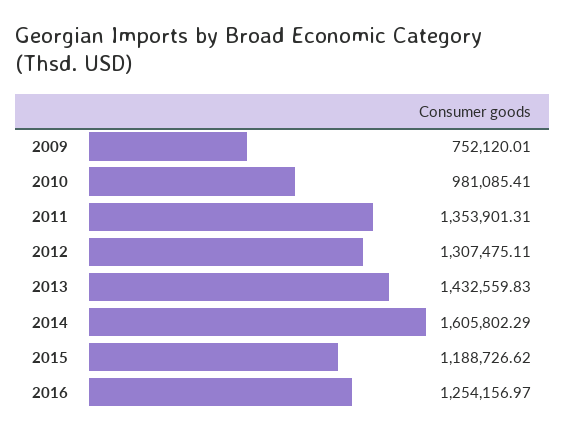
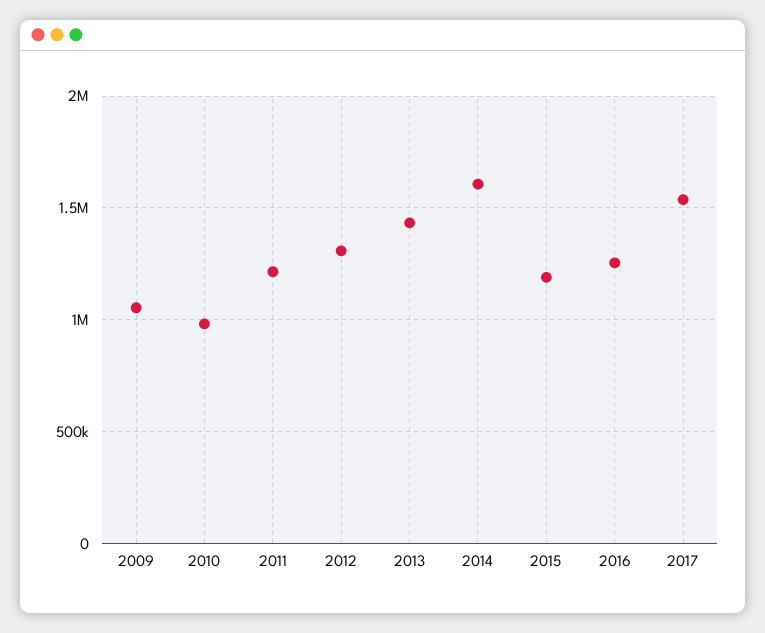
2009: 752120.01 -> 1050000
2011: 1353901.31 -> 1200000
2017: none -> 1550000

